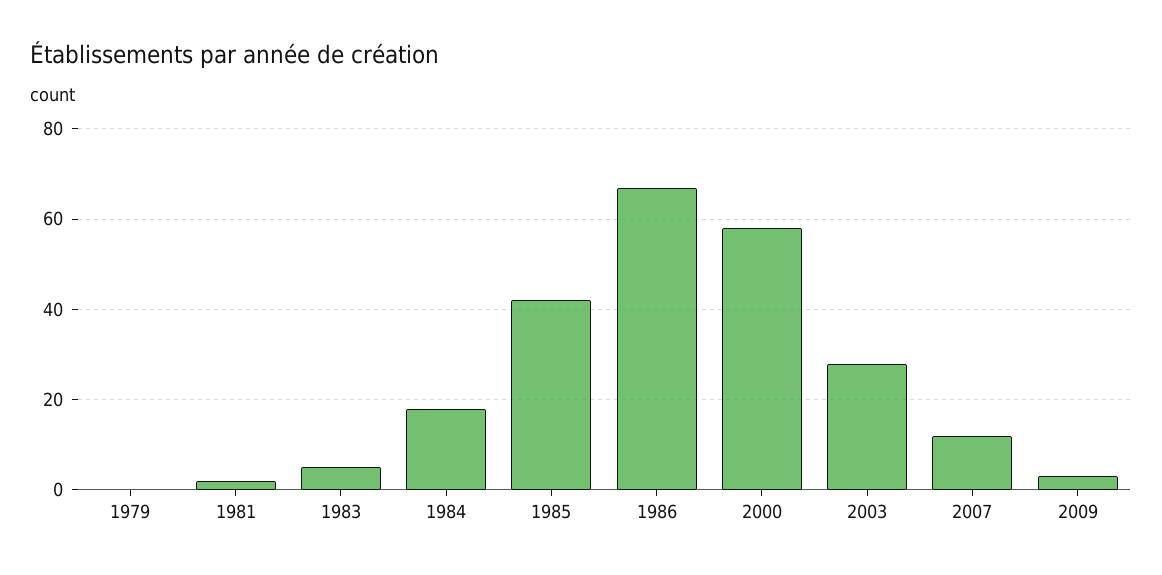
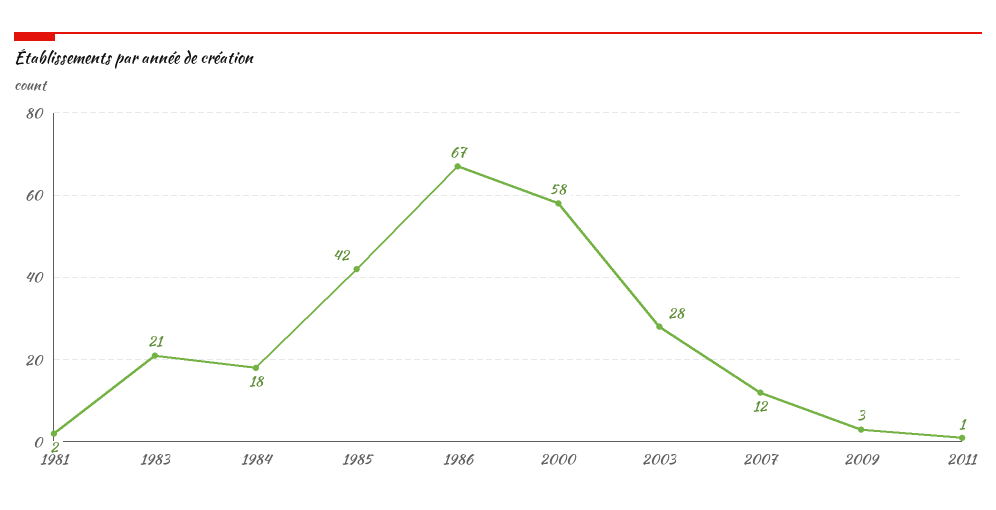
1979: 0 -> none
1983: 5 -> 21
2011: none -> 1

